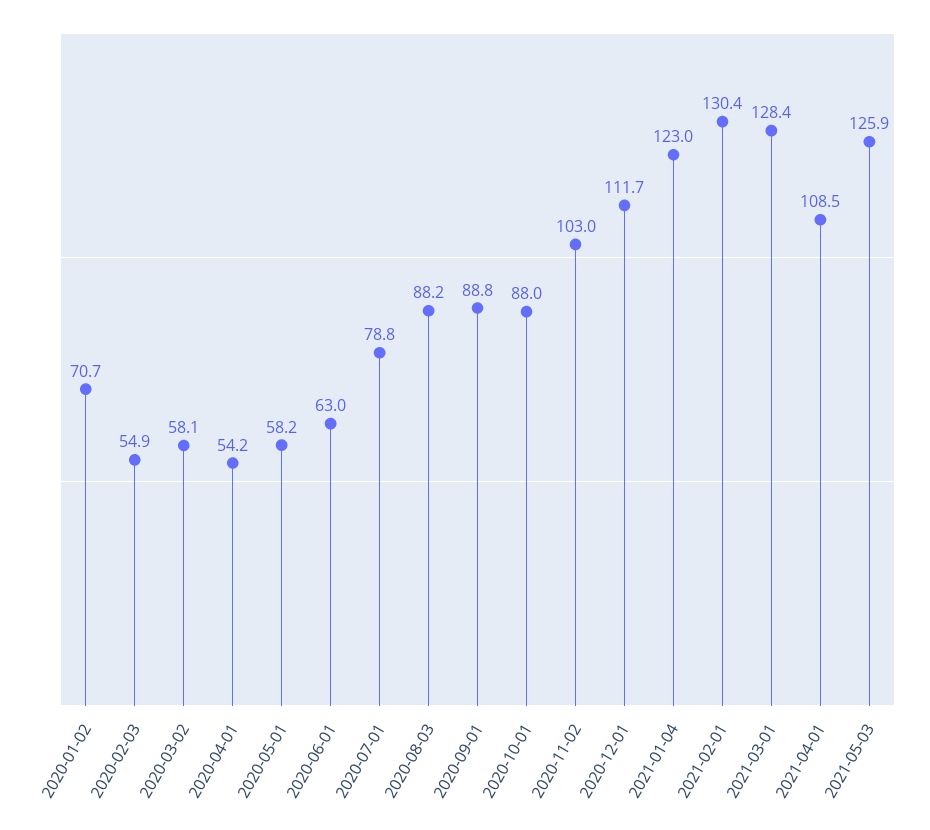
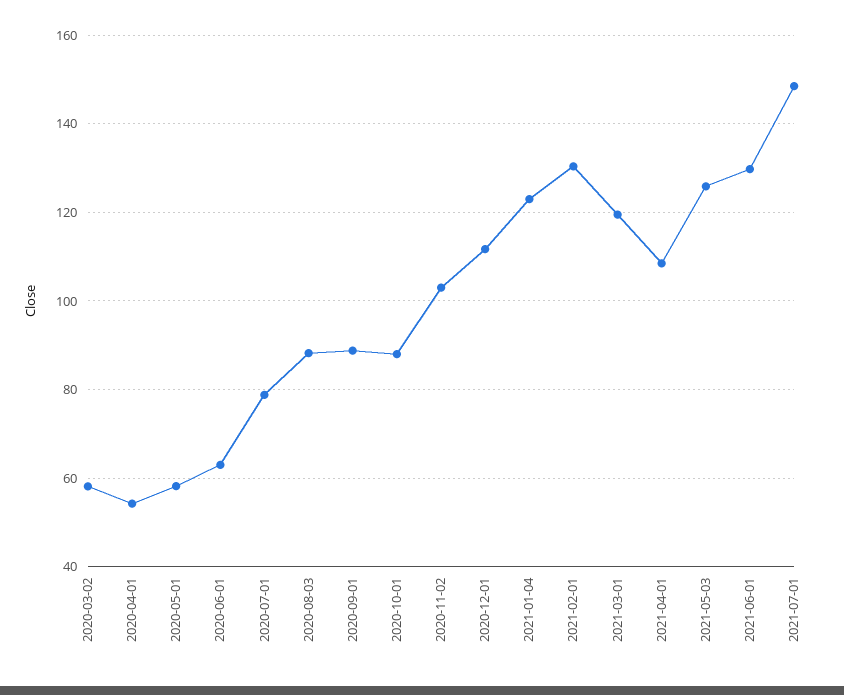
2020-01-02: 70.7 -> none
2020-02-03: 54.9 -> none
2021-03-01: 128.4 -> 120
2021-06-01: none -> 130
2021-07-01: none -> 148

